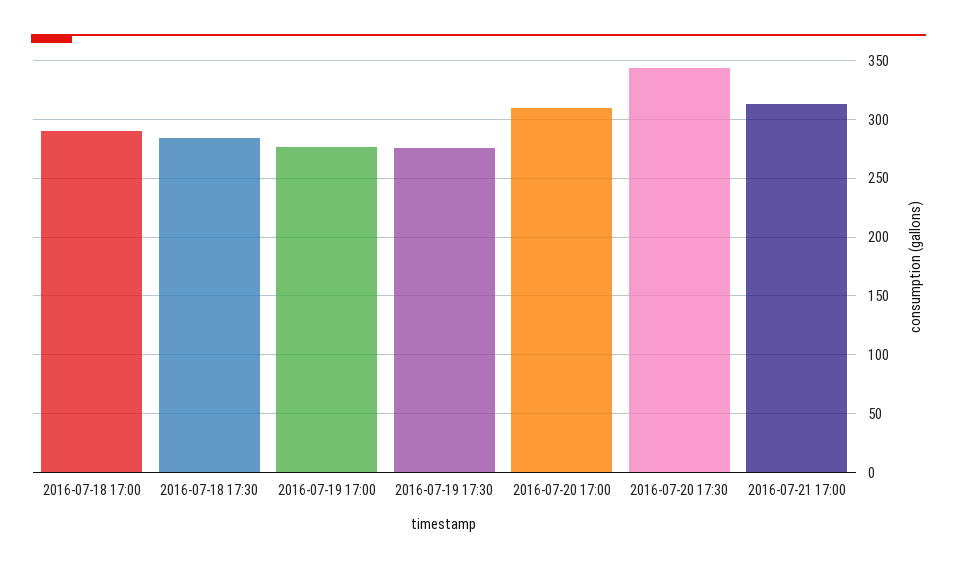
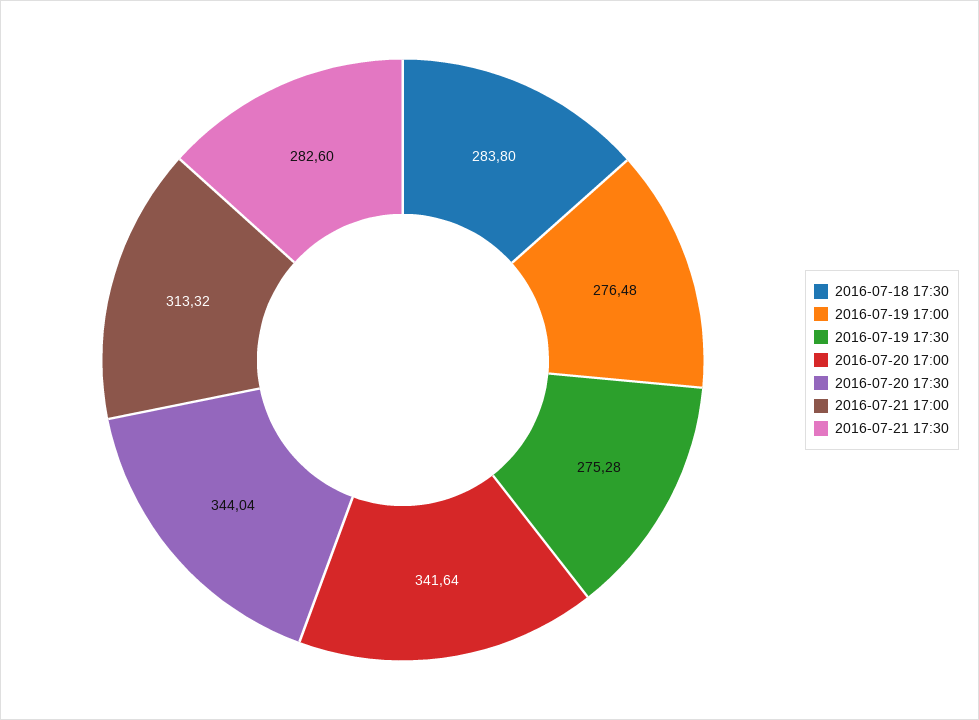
2016-07-18 17:00: 290 -> none
2016-07-20 17:00: 310 -> 341.64
2016-07-21 17:30: none -> 282.6

